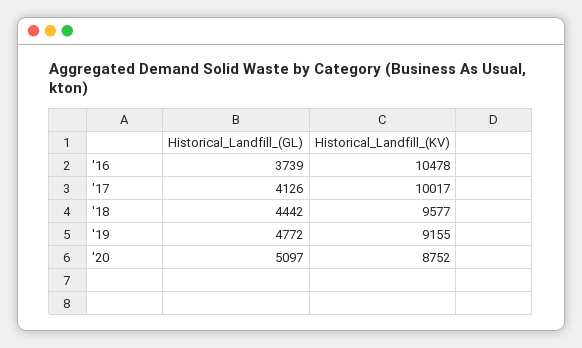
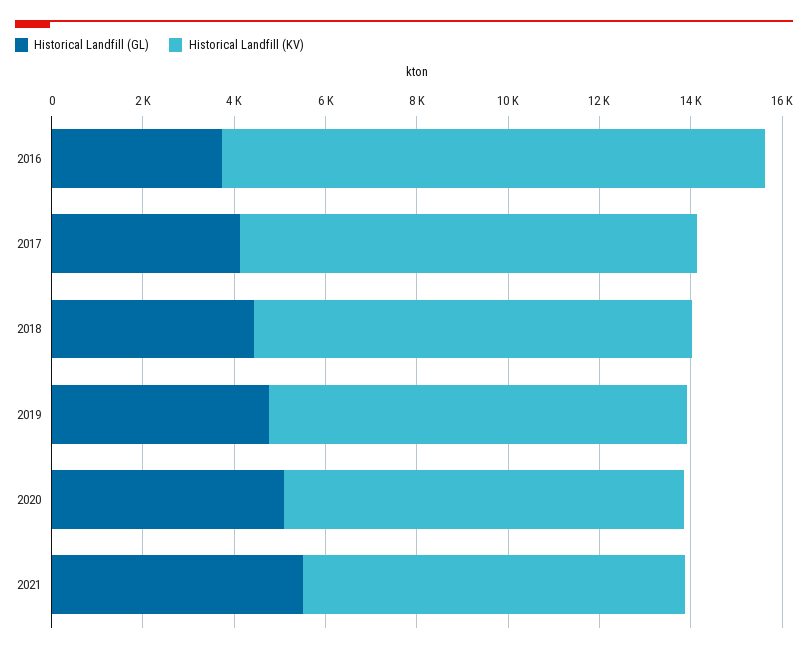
Historical_Landfill_(KV), '16: 10478 -> 12000
Historical_Landfill_(GL), 2021: none -> 5500
Historical_Landfill_(KV), 2021: none -> 8500

